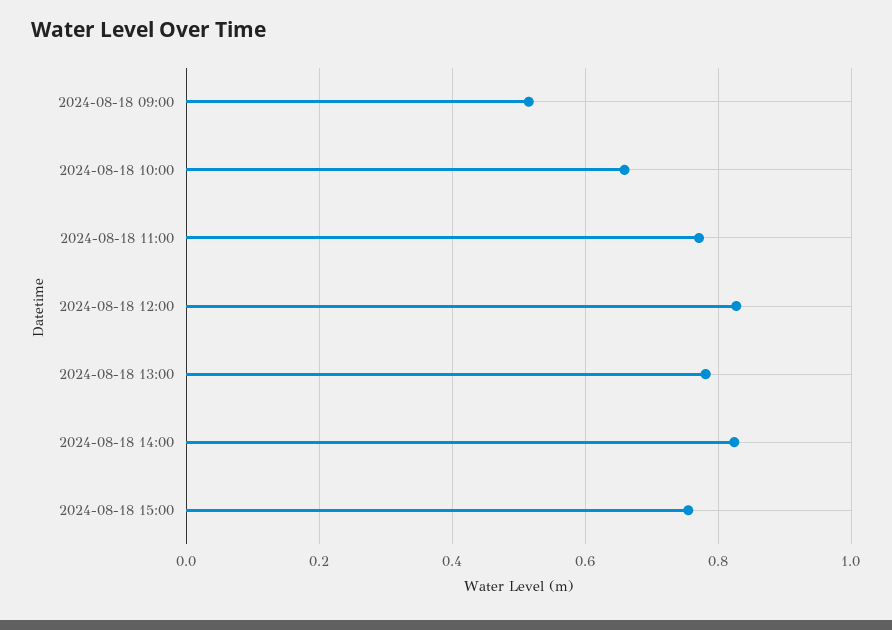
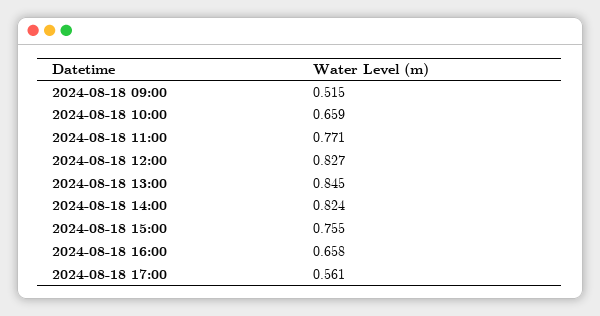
2024-08-18 13:00: 0.78 -> 0.845
2024-08-18 16:00: none -> 0.658
2024-08-18 17:00: none -> 0.561

